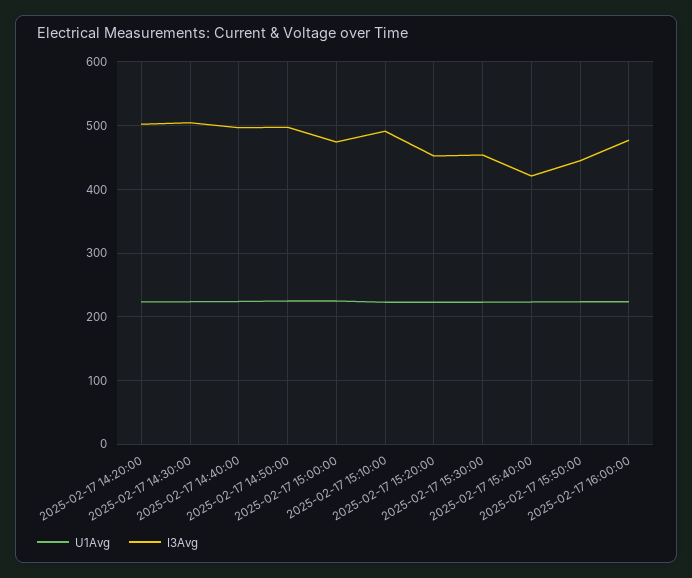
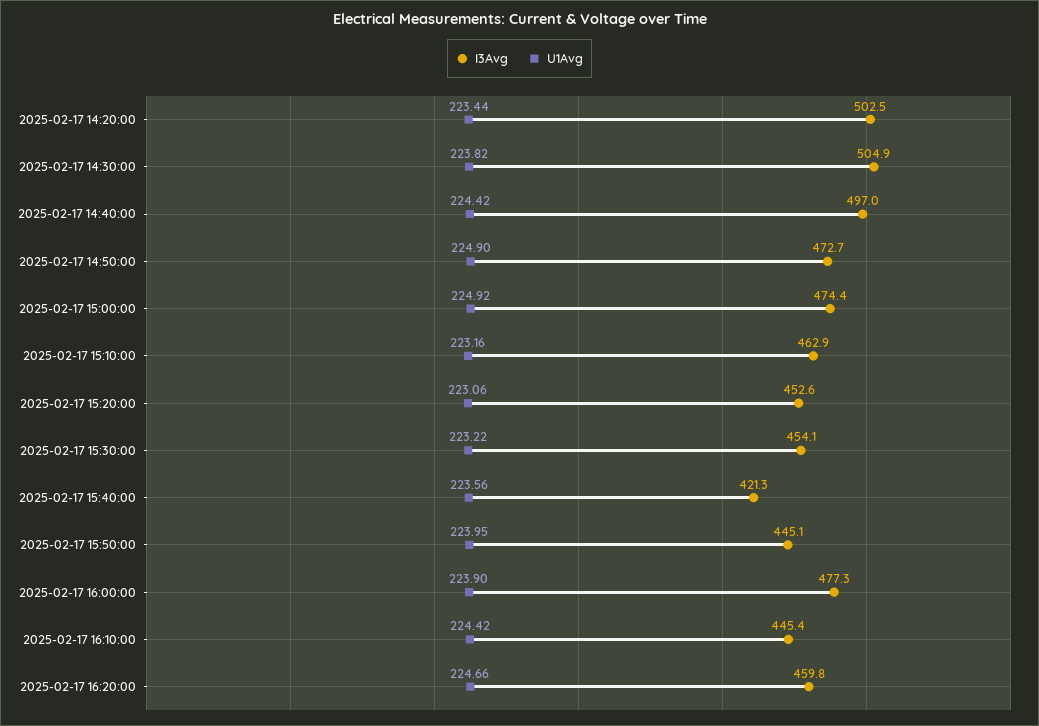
I3Avg, 2025-02-17 14:50:00: 500 -> 472.7
I3Avg, 2025-02-17 15:10:00: 490 -> 462.9
I3Avg, 2025-02-17 16:10:00: none -> 445.4
U1Avg, 2025-02-17 16:10:00: none -> 224.42
I3Avg, 2025-02-17 16:20:00: none -> 459.8
U1Avg, 2025-02-17 16:20:00: none -> 224.66

